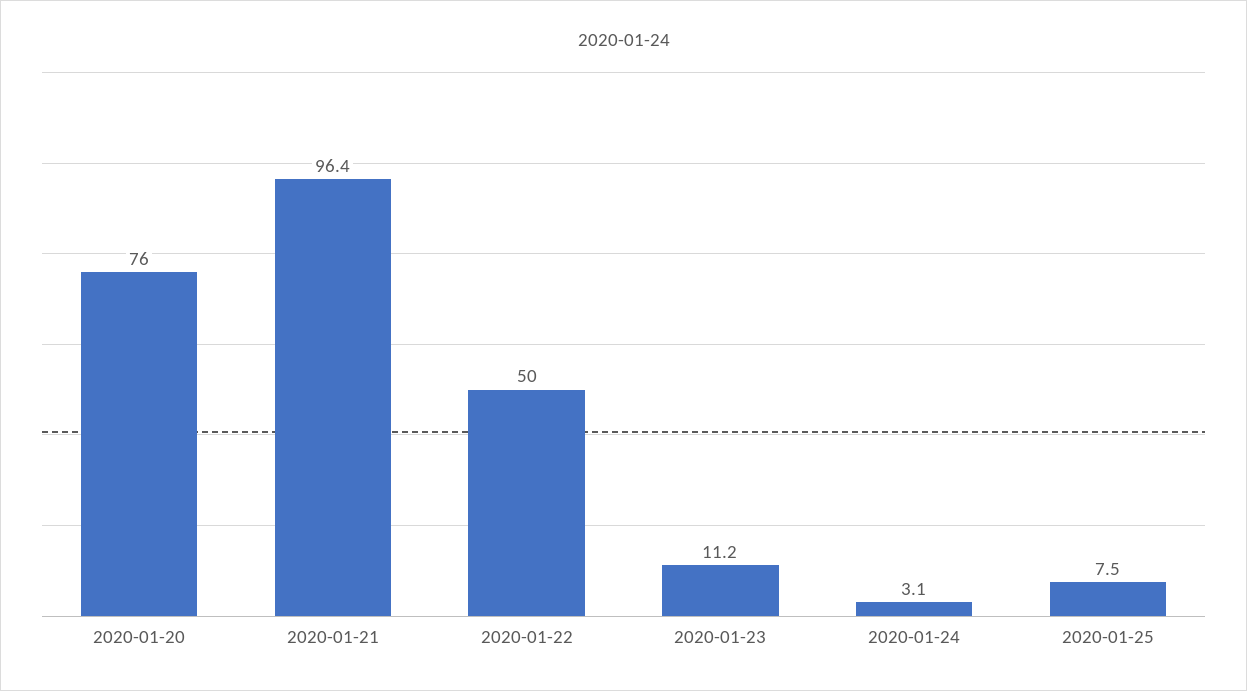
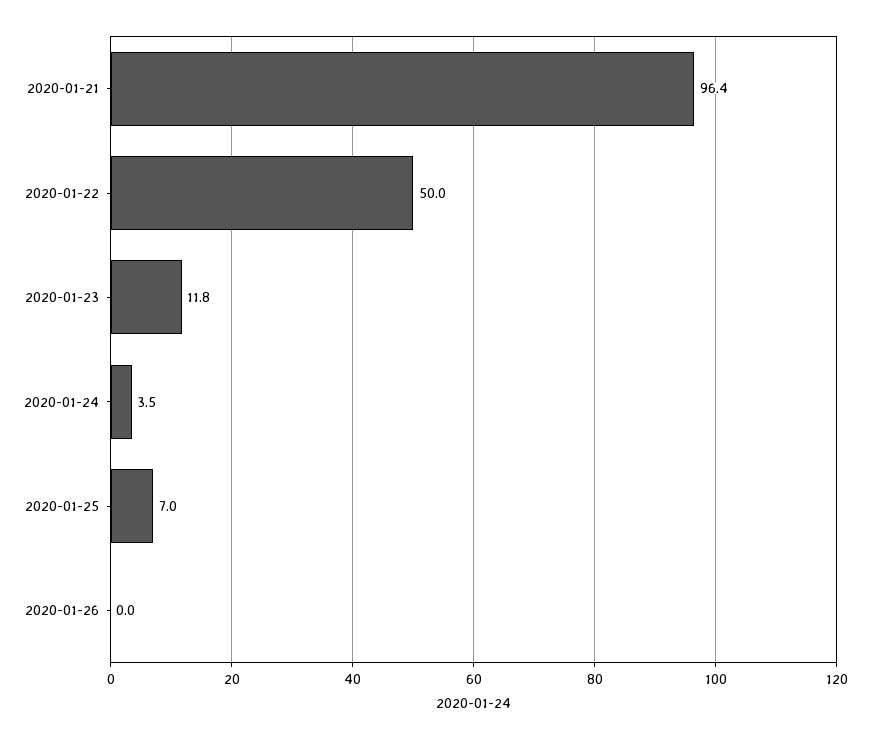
2020-01-20: 76 -> none
2020-01-23: 11.2 -> 11.8
2020-01-24: 3.1 -> 3.5
2020-01-25: 7.5 -> 7
2020-01-26: none -> 0

